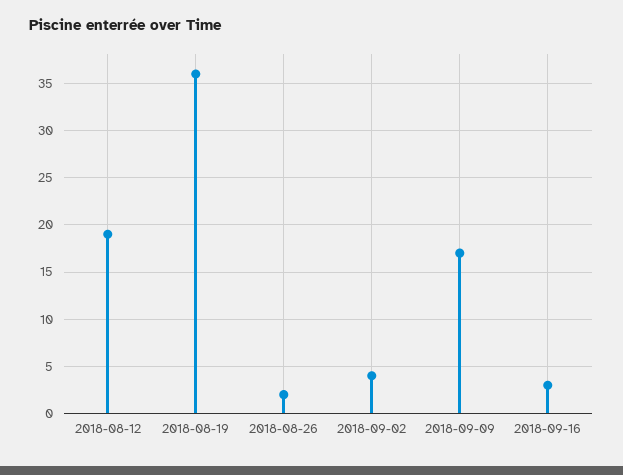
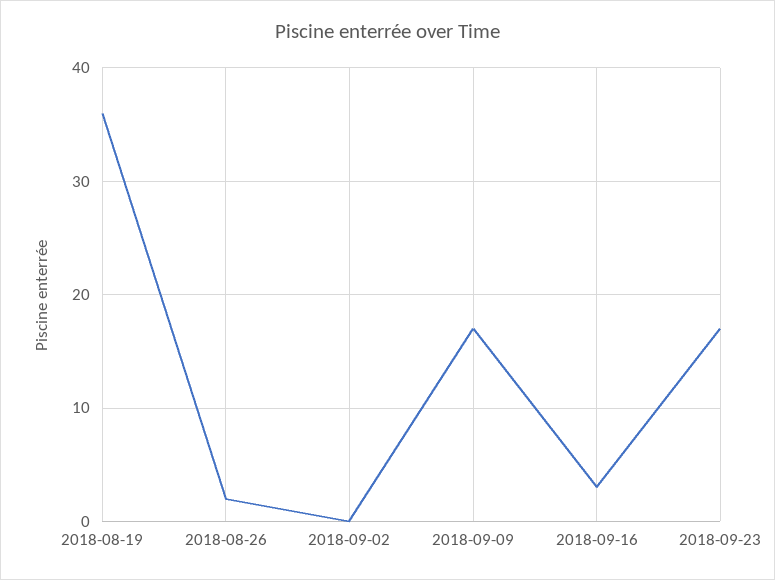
2018-08-12: 19 -> none
2018-09-02: 4 -> 0
2018-09-23: none -> 17

